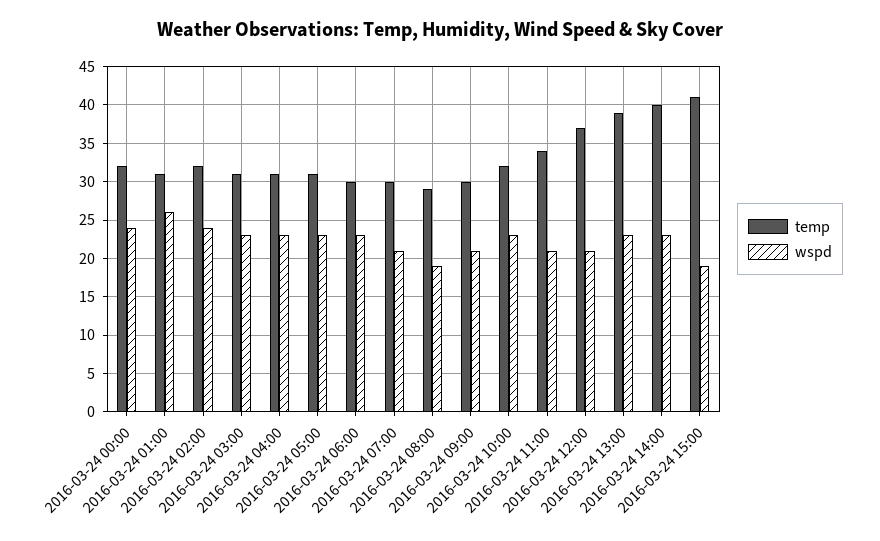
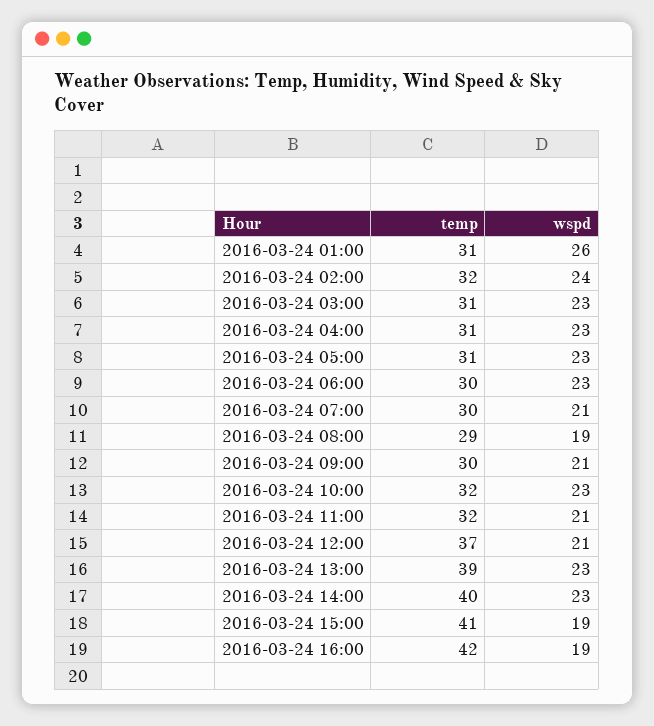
temp, 2016-03-24 00:00: 32 -> none
wspd, 2016-03-24 00:00: 24 -> none
temp, 2016-03-24 11:00: 34 -> 32
temp, 2016-03-24 16:00: none -> 42
wspd, 2016-03-24 16:00: none -> 19

